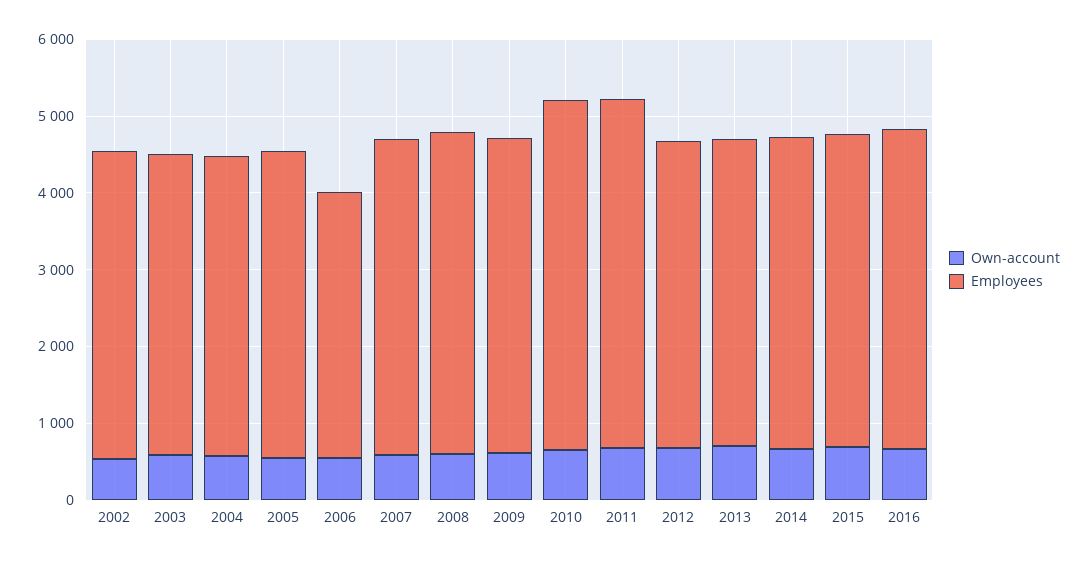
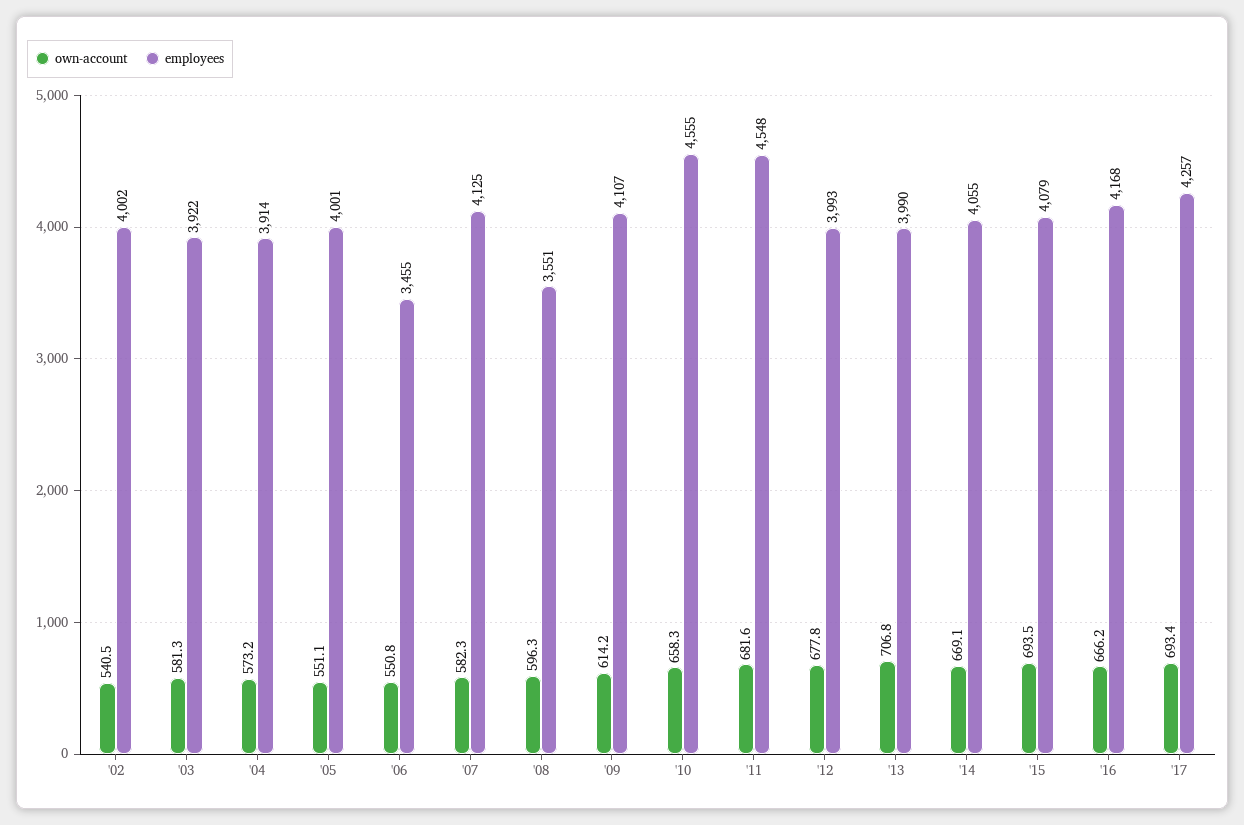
Employees, 2008: 4200 -> 3551
Own-account, '17: none -> 693.4
Employees, '17: none -> 4257

